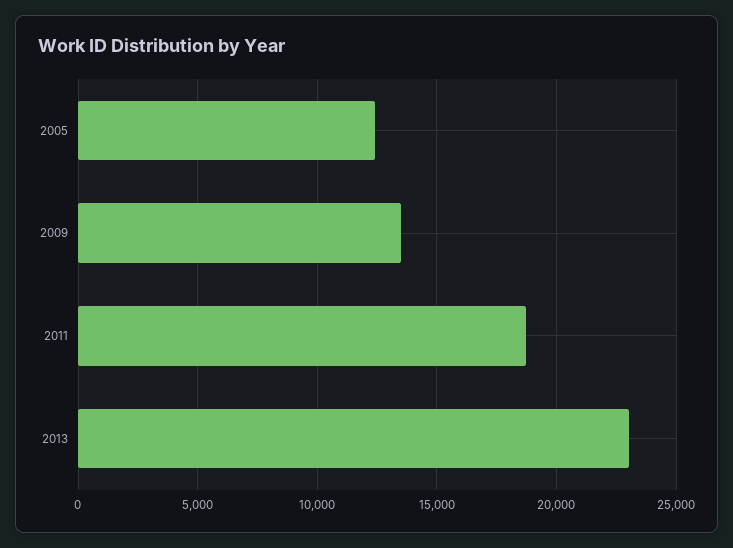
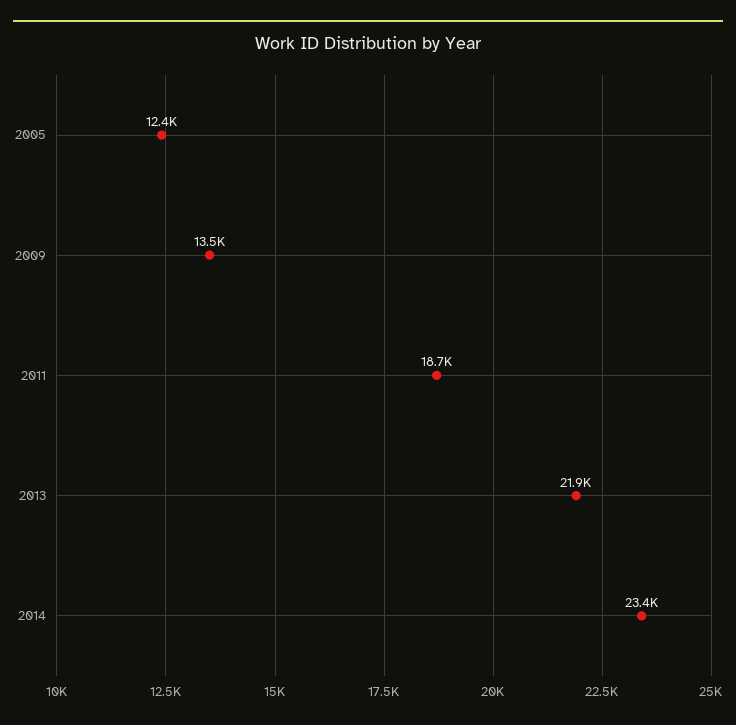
2013: 23000 -> 21900
2014: none -> 23400

